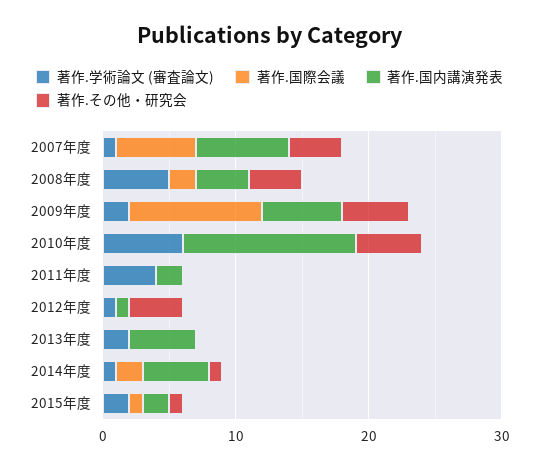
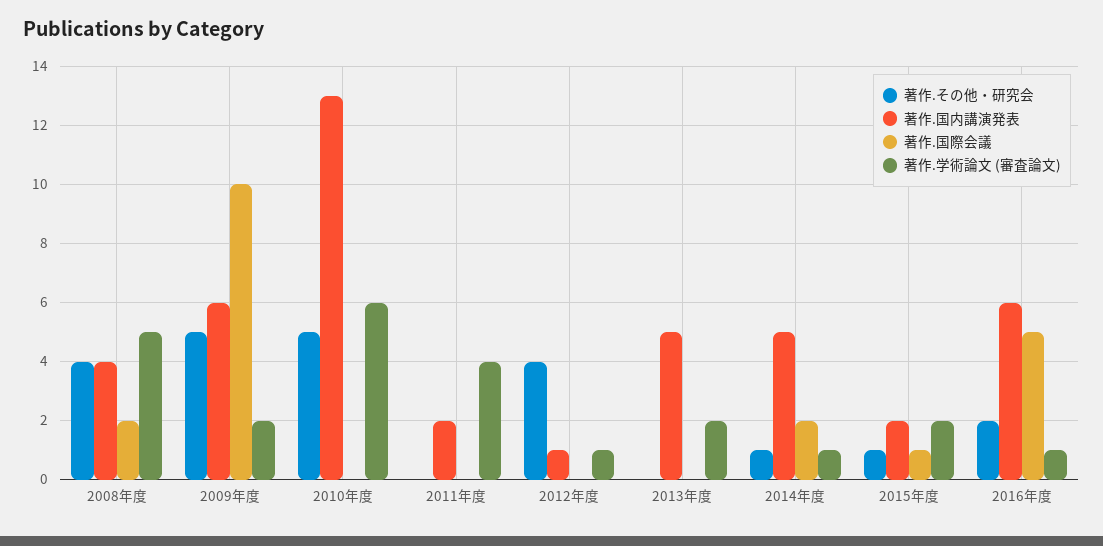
著作.学術論文 (審査論文), 2007年度: 1 -> none
著作.国際会議, 2007年度: 6 -> none
著作.国内講演発表, 2007年度: 7 -> none
著作.その他・研究会, 2007年度: 4 -> none
著作.その他・研究会, 2016年度: none -> 2
著作.国内講演発表, 2016年度: none -> 6
著作.国際会議, 2016年度: none -> 5
著作.学術論文 (審査論文), 2016年度: none -> 1

